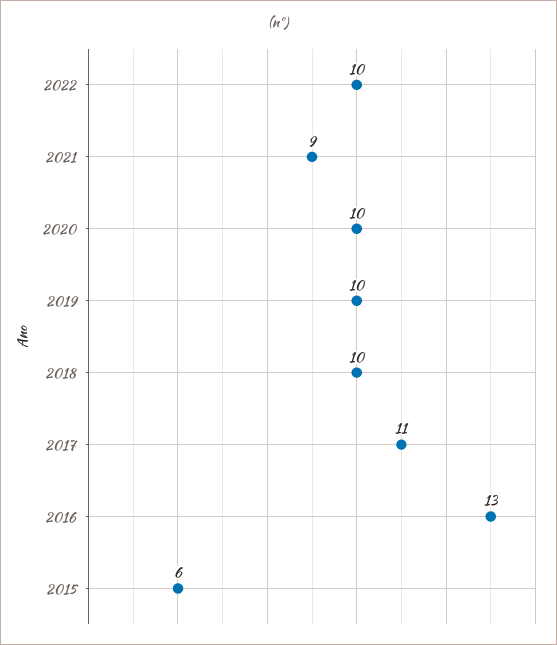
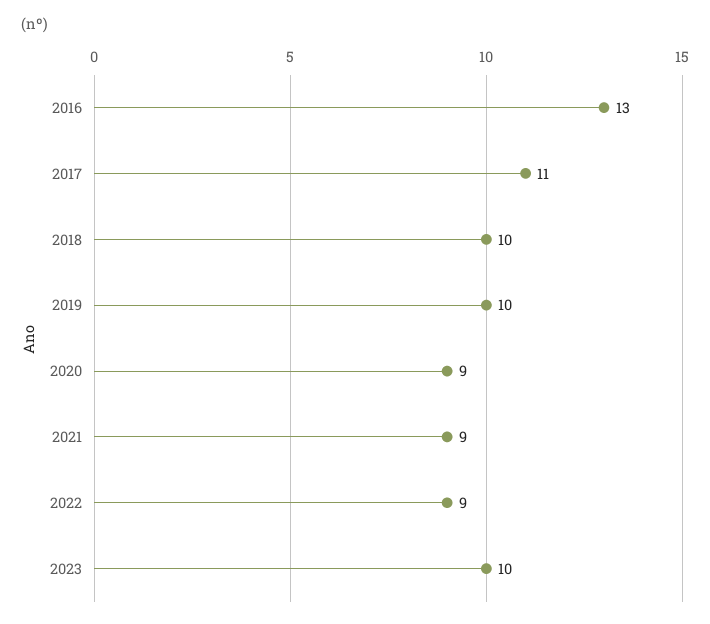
2022: 10 -> 9
2020: 10 -> 9
2015: 6 -> none
2023: none -> 10

